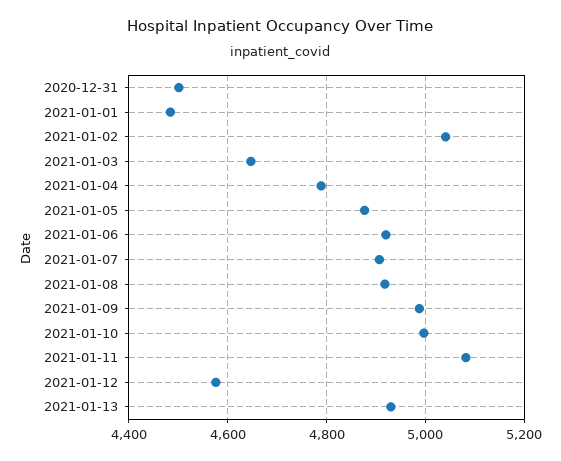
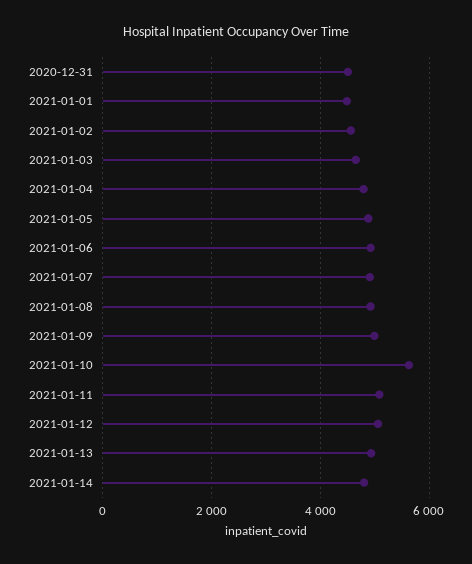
2021-01-02: 5040 -> 4600
2021-01-10: 5000 -> 5600
2021-01-12: 4580 -> 5000
2021-01-14: none -> 4800

